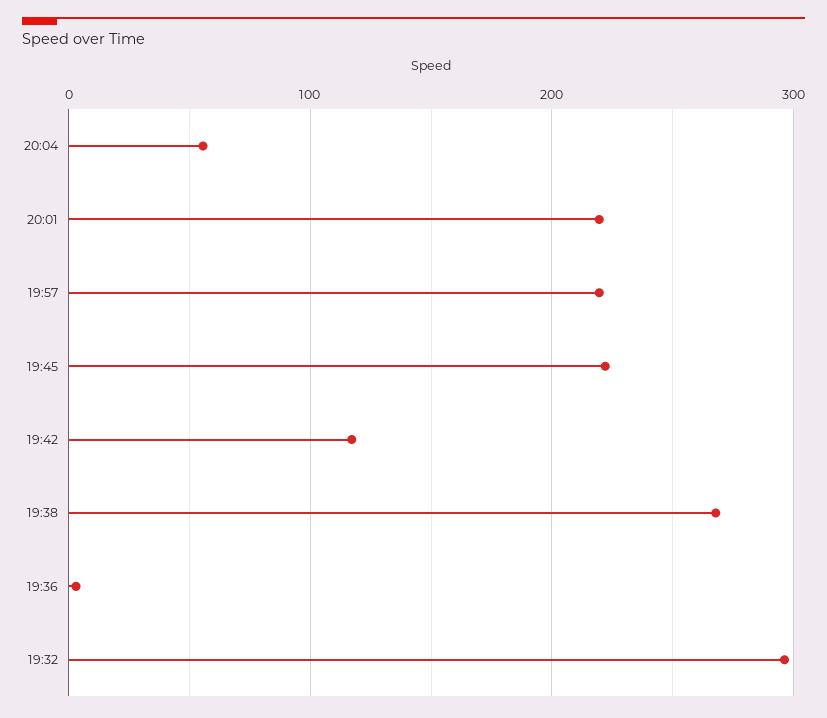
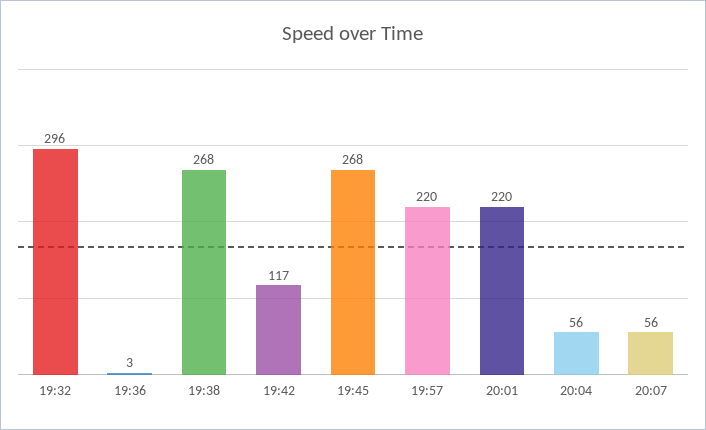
19:45: 220 -> 268
20:07: none -> 56

